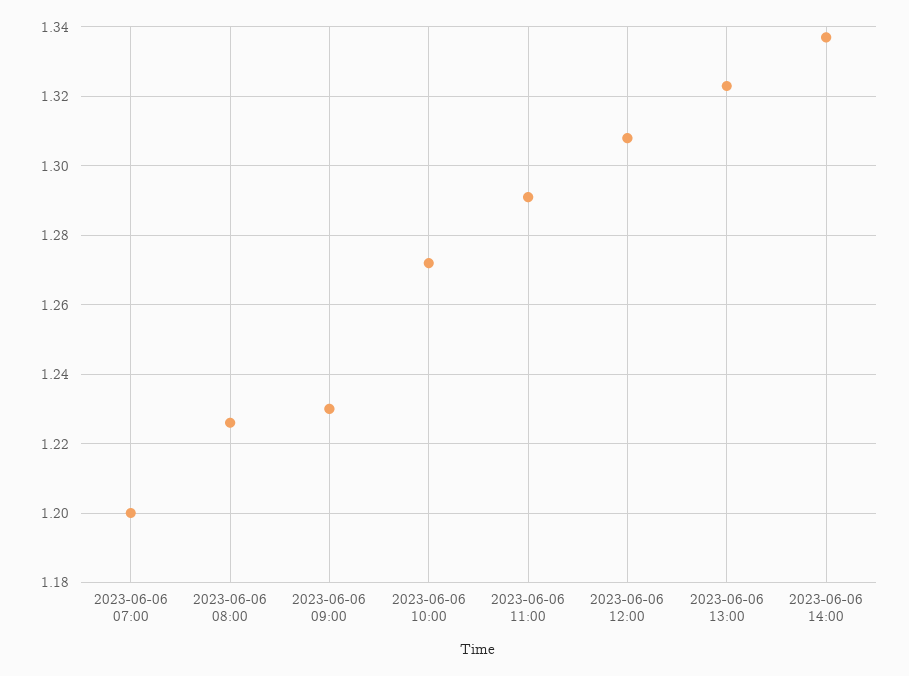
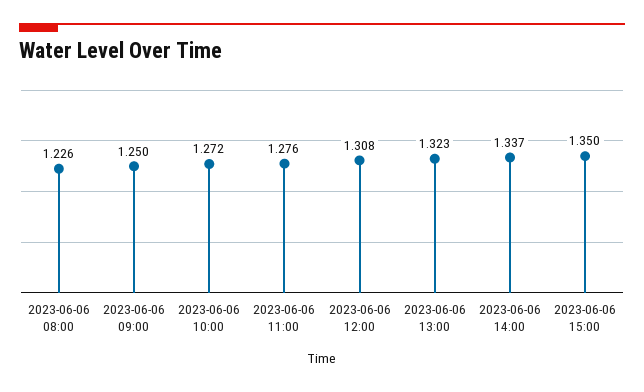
2023-06-06 07:00: 1.2 -> none
2023-06-06 09:00: 1.23 -> 1.25
2023-06-06 11:00: 1.29 -> 1.276
2023-06-06 15:00: none -> 1.35

